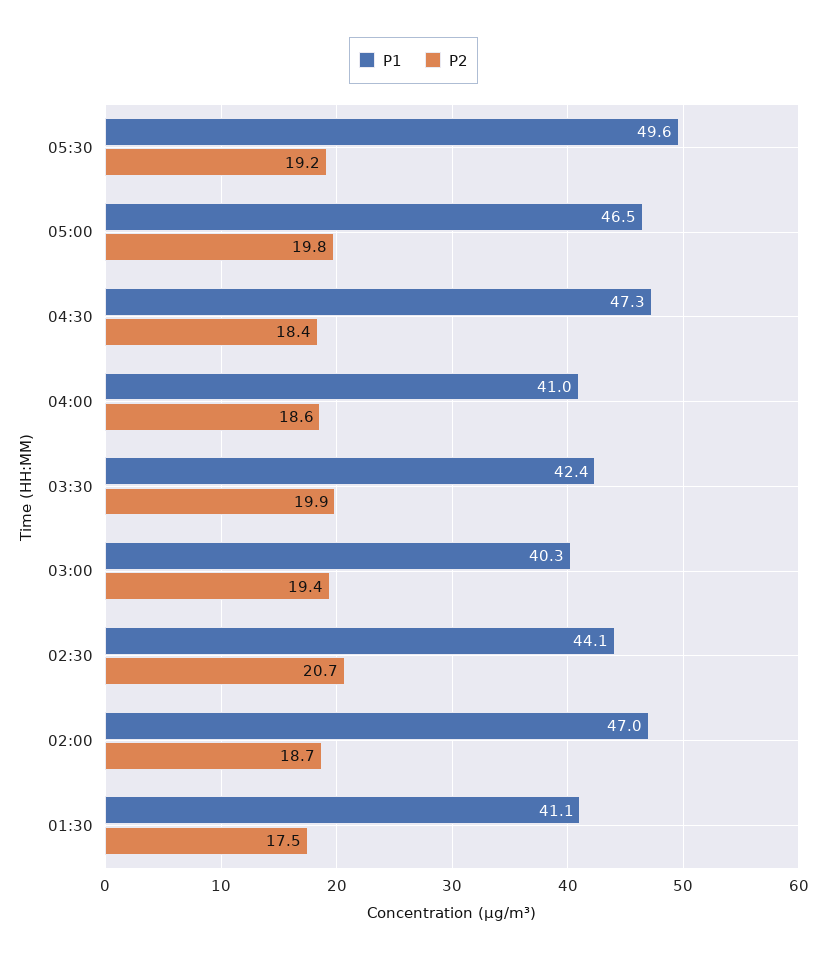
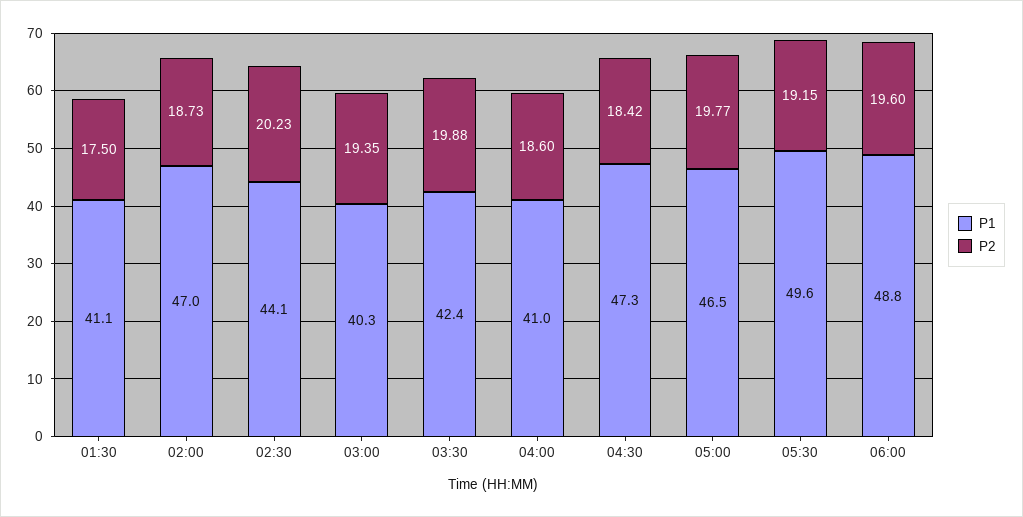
P2, 02:30: 20.7 -> 20.23
P1, 06:00: none -> 48.8
P2, 06:00: none -> 19.6

